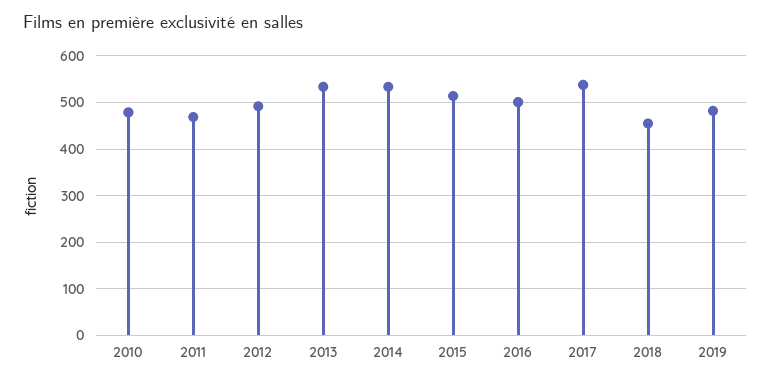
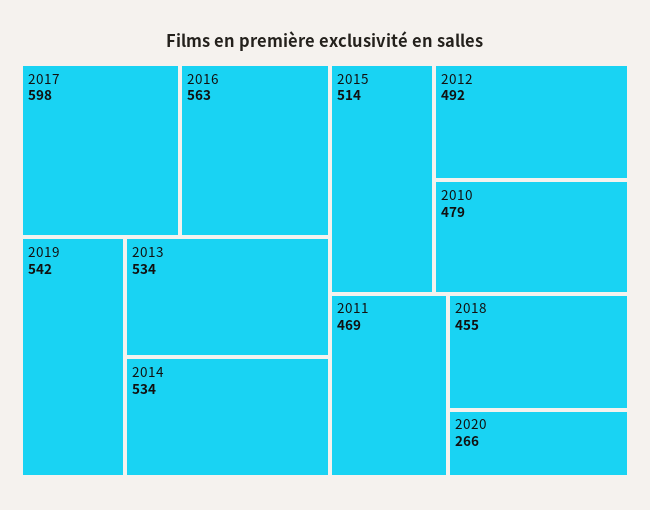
2016: 500 -> 563
2017: 540 -> 598
2019: 480 -> 542
2020: none -> 266

